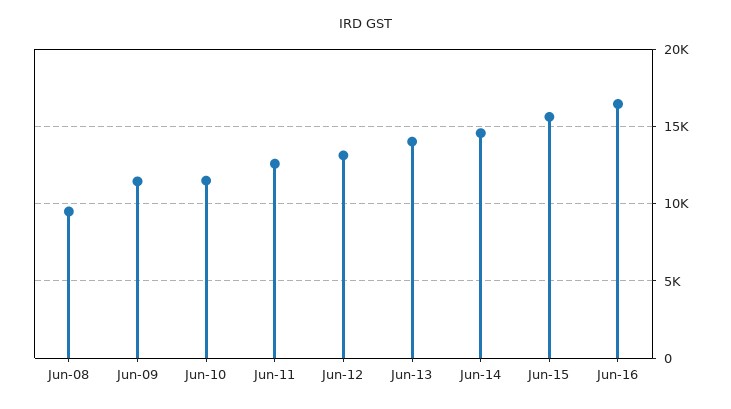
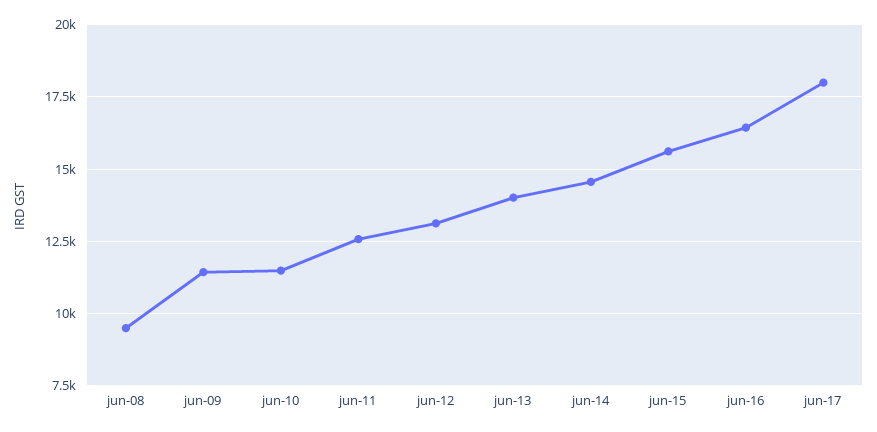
jun-17: none -> 18000

